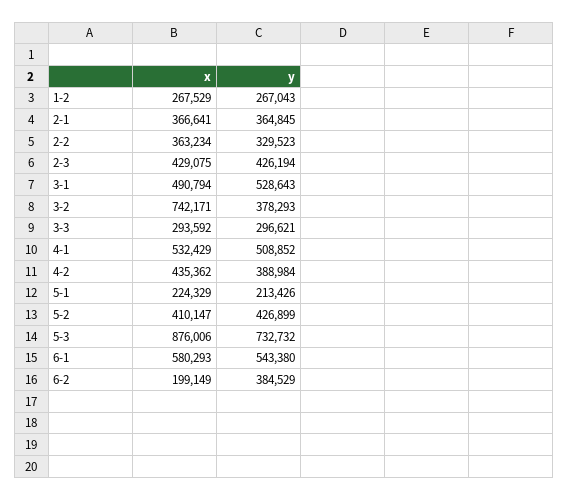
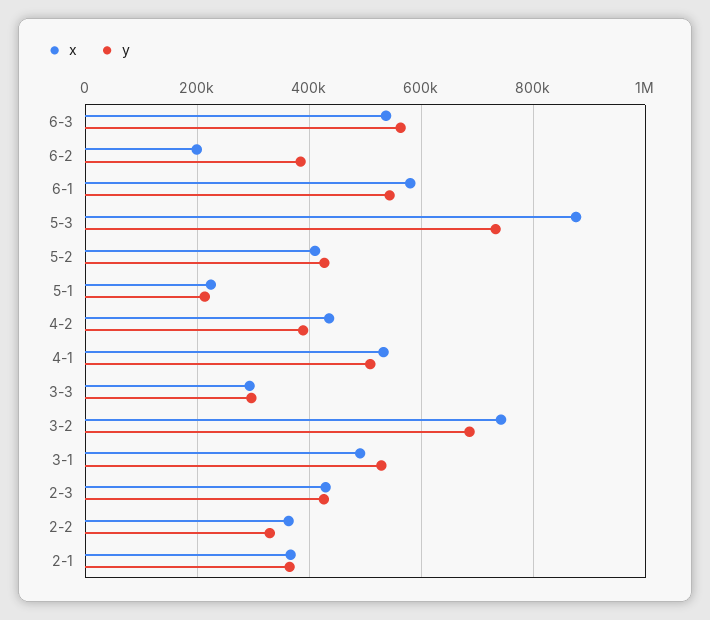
x, 1-2: 267529 -> none
y, 1-2: 267043 -> none
y, 3-2: 378293 -> 680000
x, 6-3: none -> 540000
y, 6-3: none -> 560000

